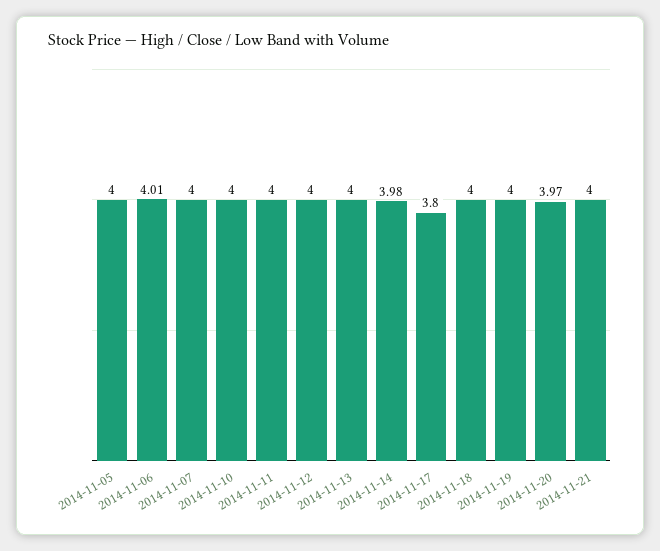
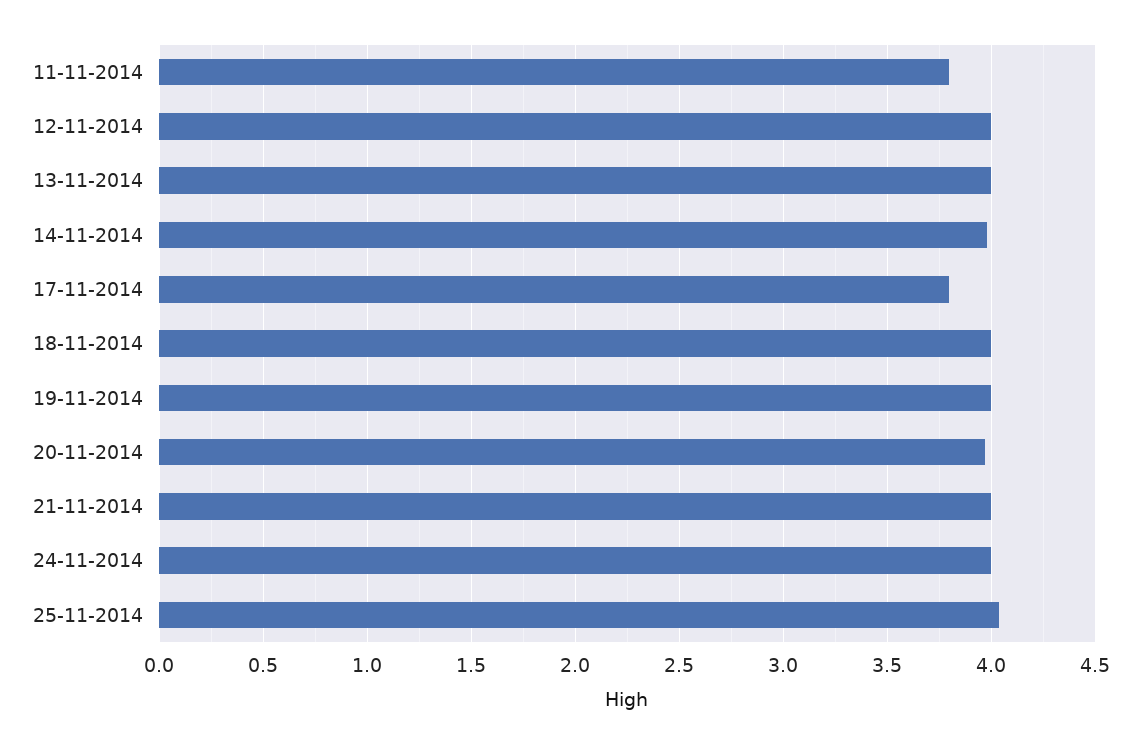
2014-11-05: 4 -> none
2014-11-06: 4.01 -> none
2014-11-07: 4 -> none
2014-11-10: 4 -> none
2014-11-11: 4 -> 3.8
24-11-2014: none -> 4
25-11-2014: none -> 4.05

